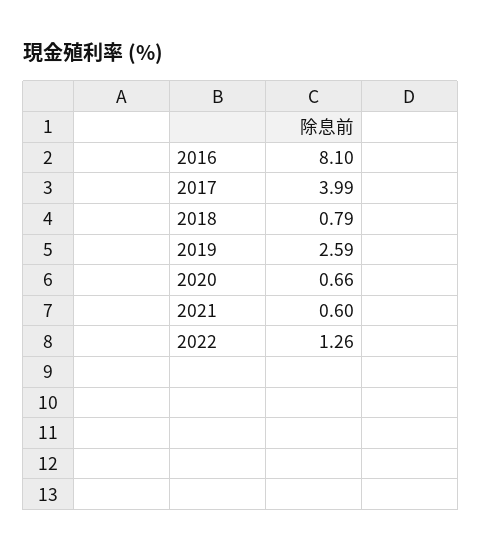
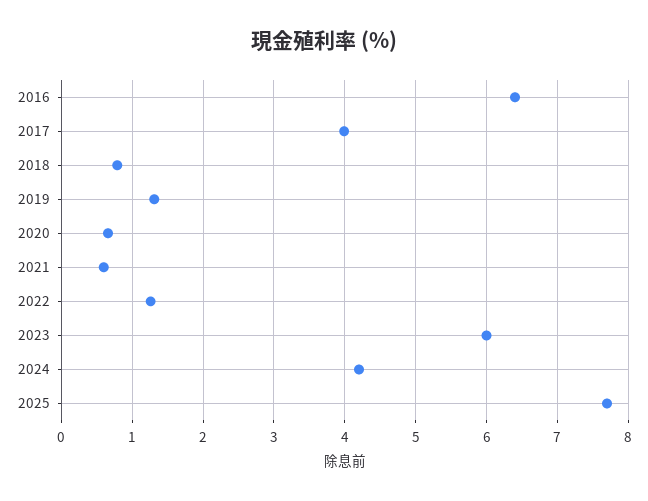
2016: 8.1 -> 6.4
2019: 2.59 -> 1.3
2023: none -> 6
2024: none -> 4.2
2025: none -> 7.7

